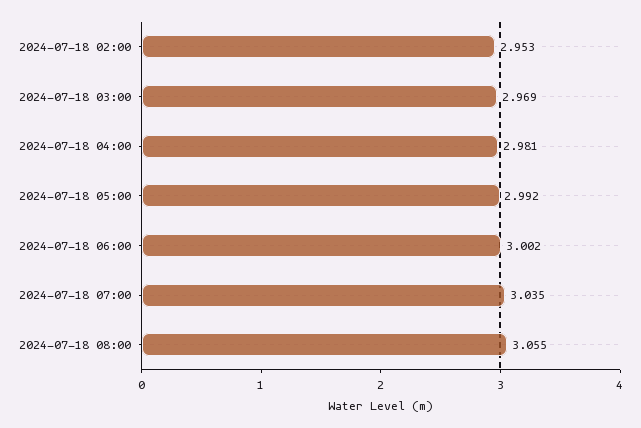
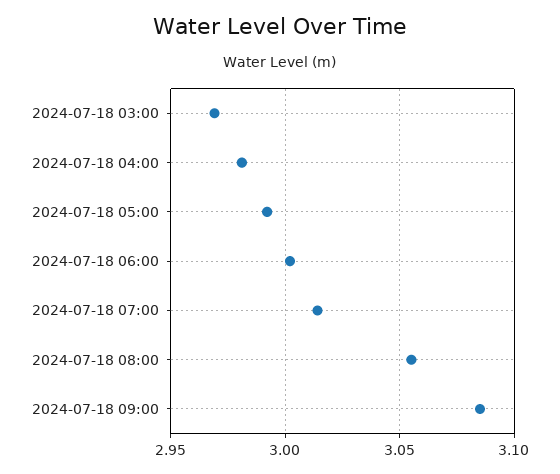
2024-07-18 02:00: 2.953 -> none
2024-07-18 07:00: 3.035 -> 3.015
2024-07-18 09:00: none -> 3.085

